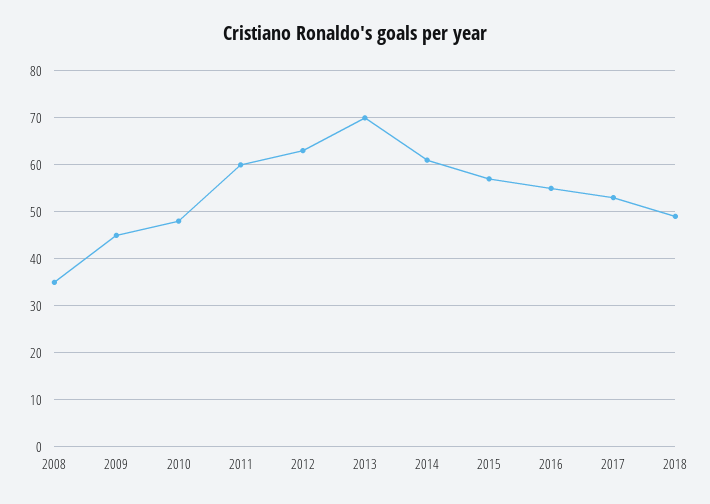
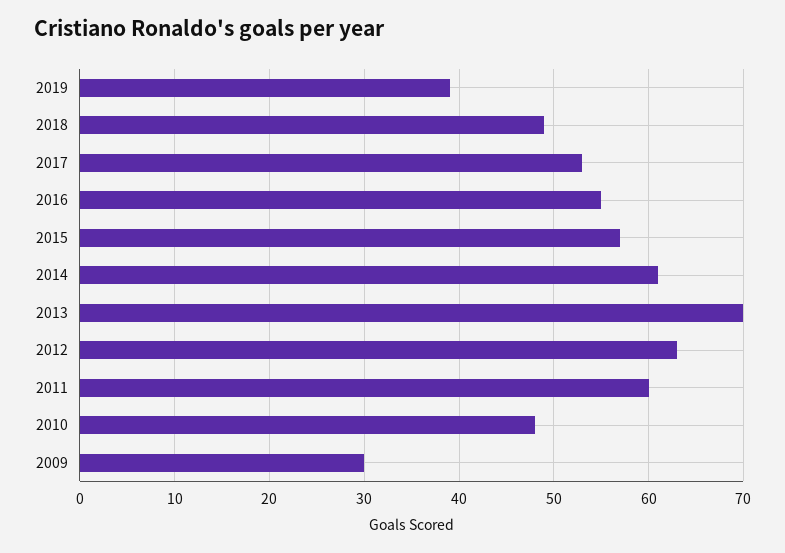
2008: 35 -> none
2009: 45 -> 30
2019: none -> 39

